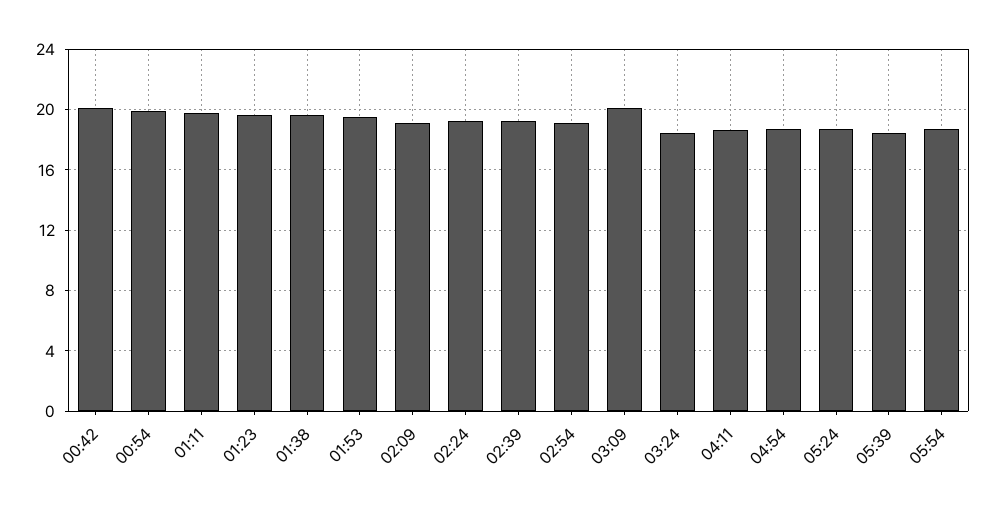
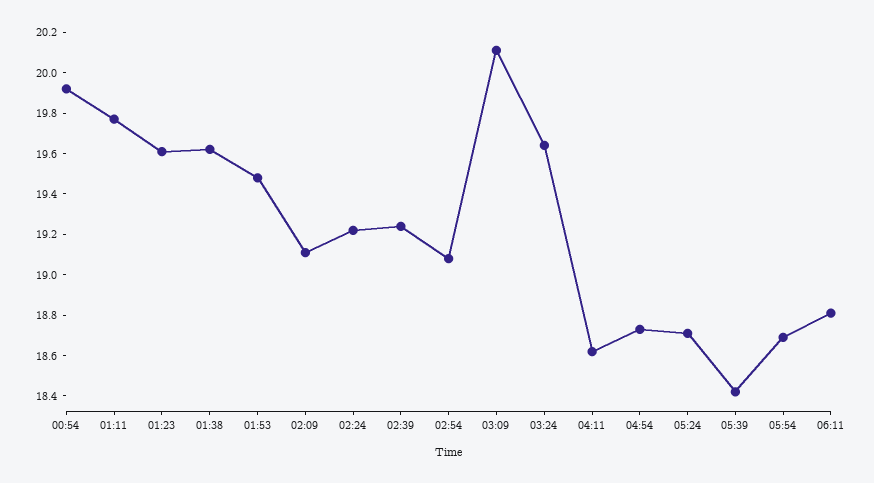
00:42: 20 -> none
03:24: 18.5 -> 19.65
06:11: none -> 18.8

